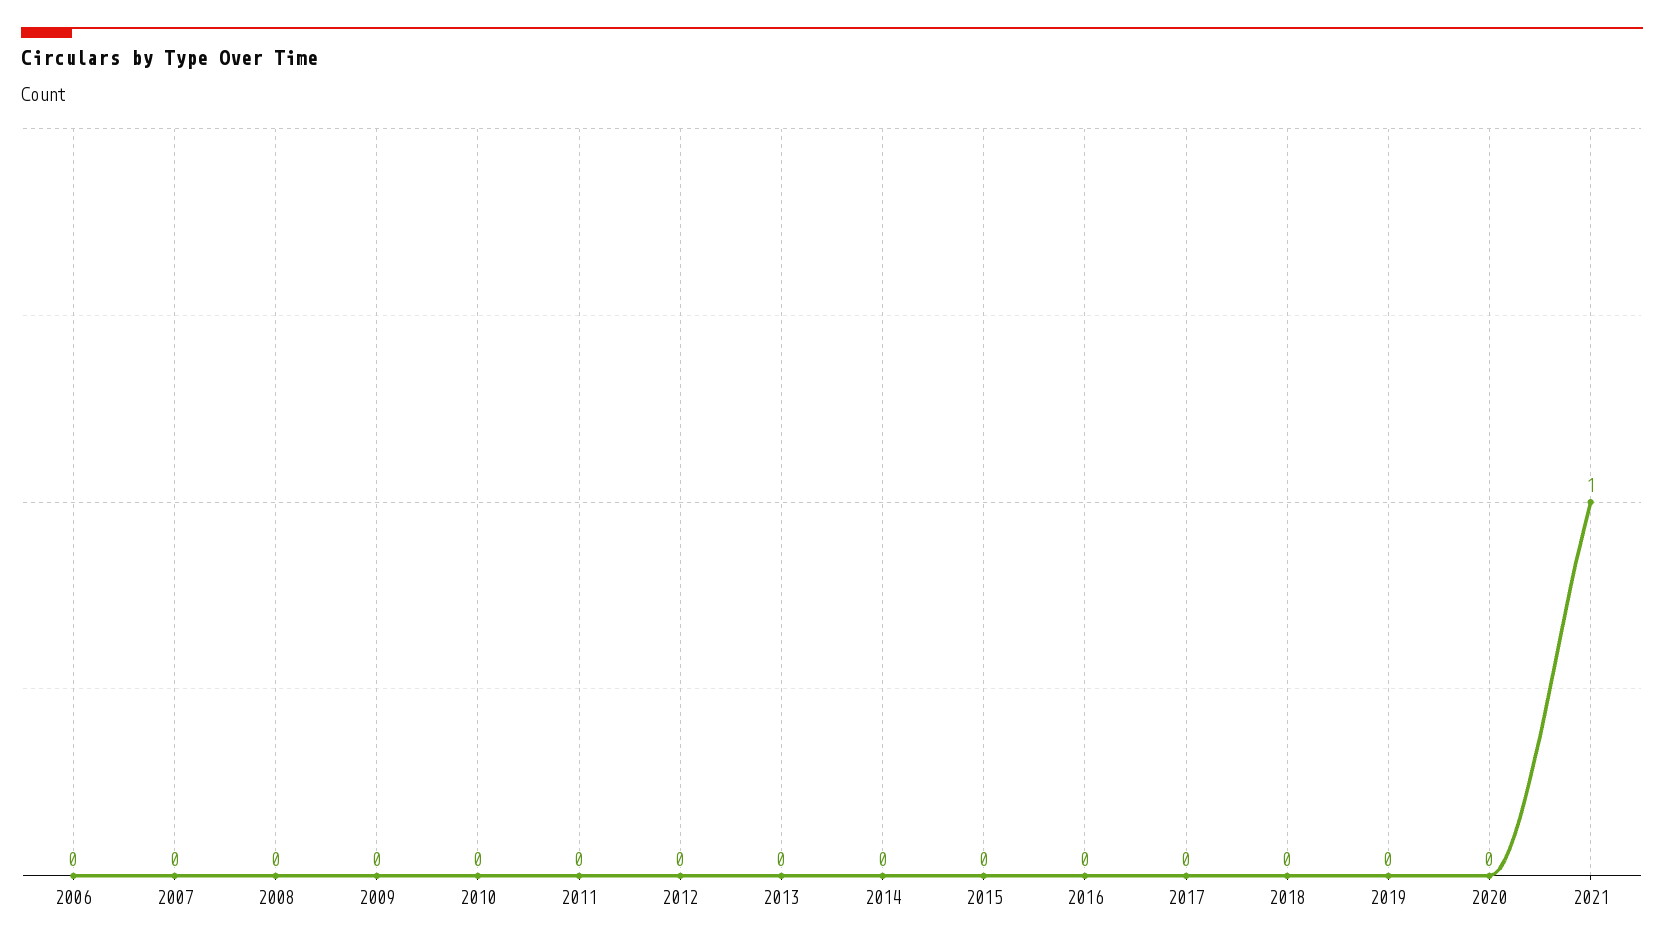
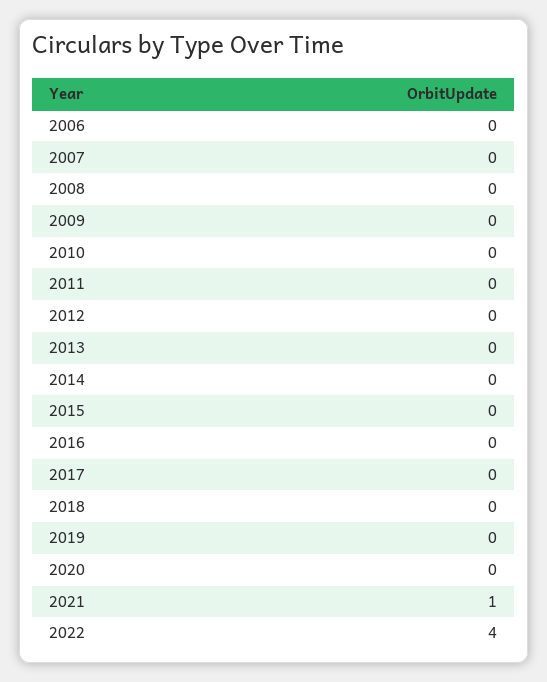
2022: none -> 4

